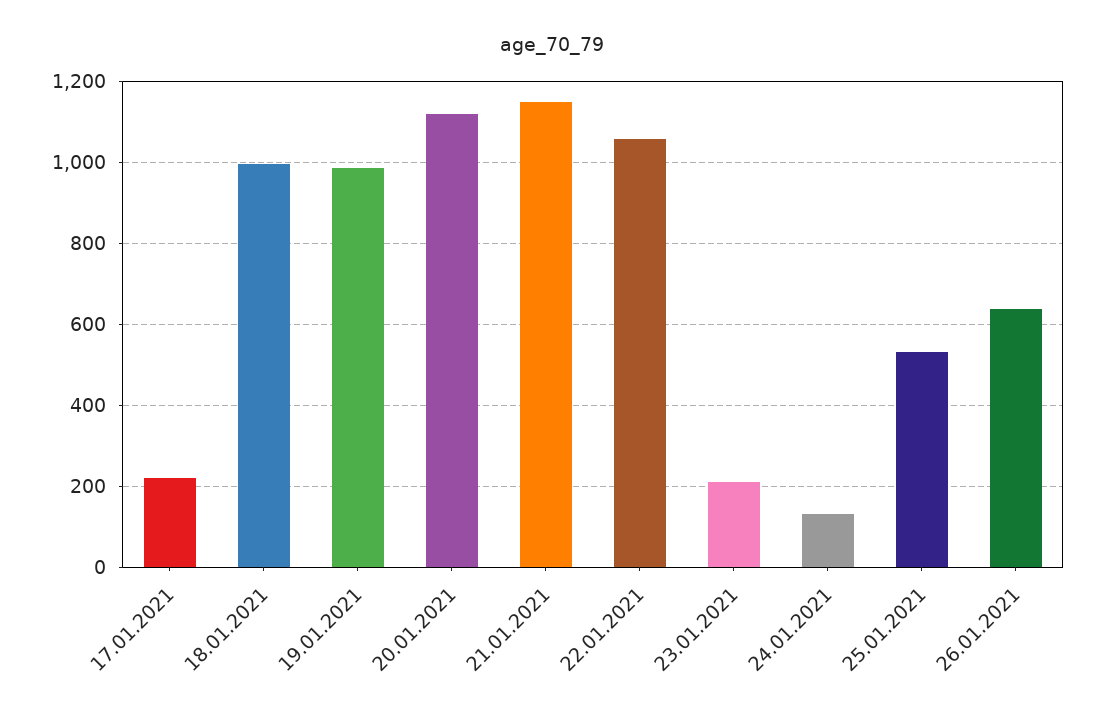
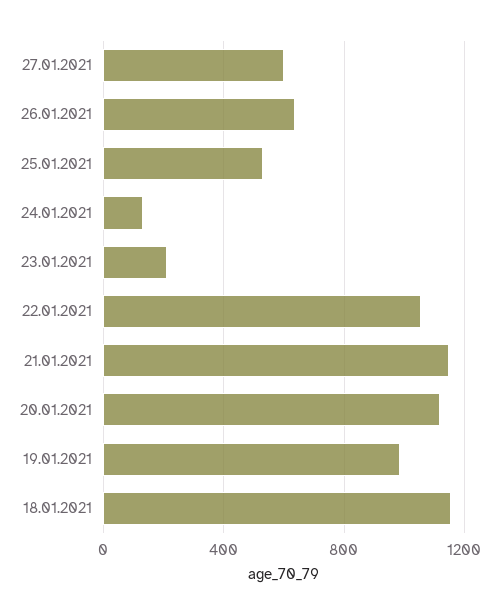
17.01.2021: 220 -> none
18.01.2021: 1000 -> 1150
27.01.2021: none -> 600

